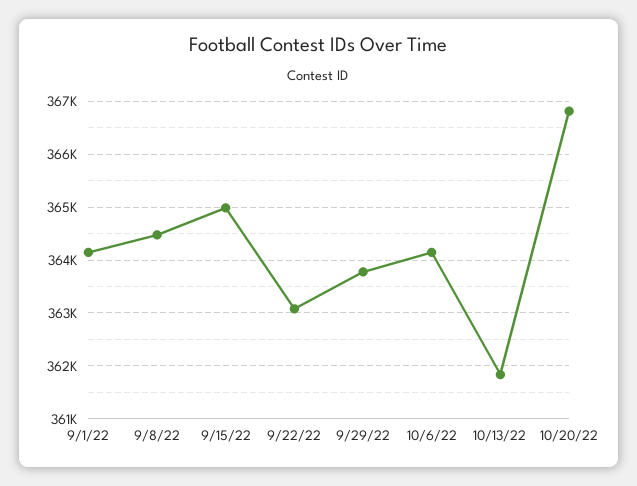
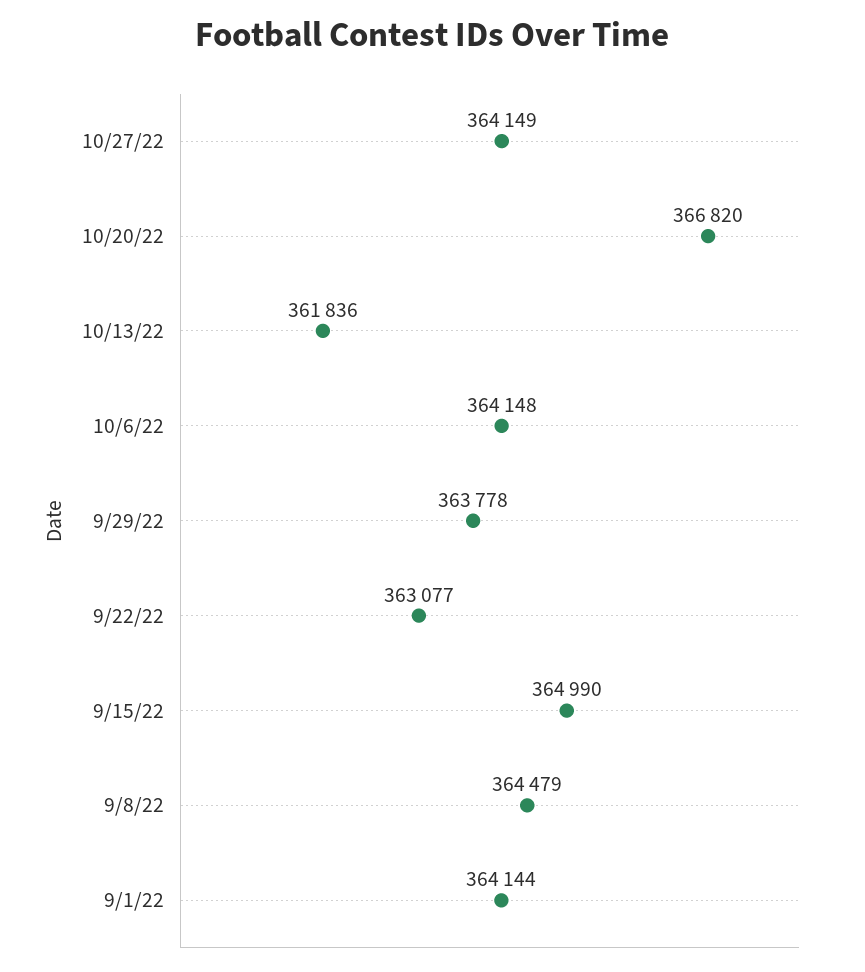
10/27/22: none -> 364149

